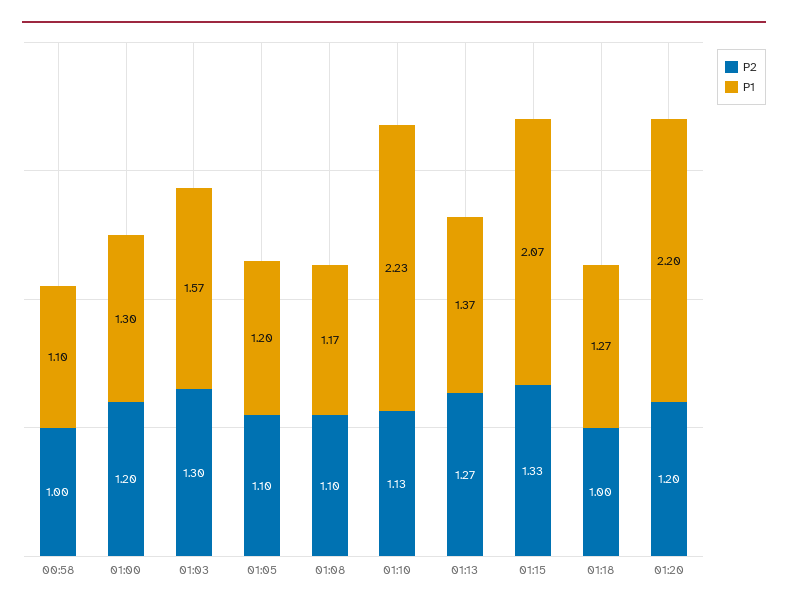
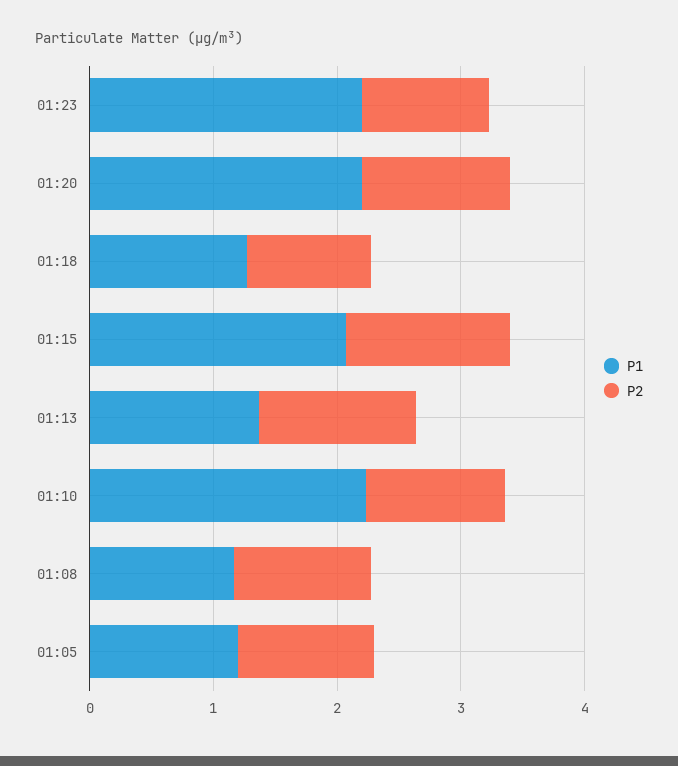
P2, 00:58: 1 -> none
P1, 00:58: 1.1 -> none
P2, 01:00: 1.2 -> none
P1, 01:00: 1.3 -> none
P2, 01:03: 1.3 -> none
P1, 01:03: 1.57 -> none
P1, 01:23: none -> 2.2
P2, 01:23: none -> 1

